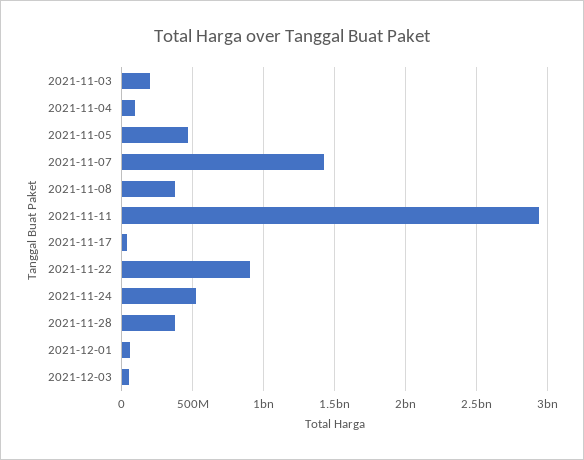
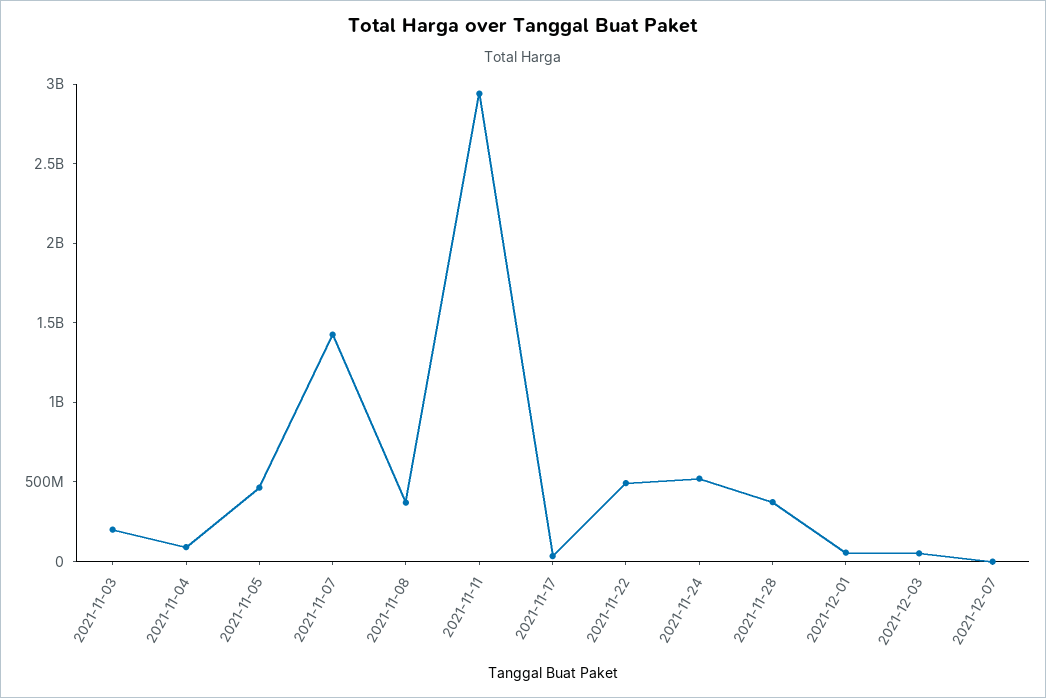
2021-11-22: 900000000 -> 500000000
2021-12-07: none -> 0

